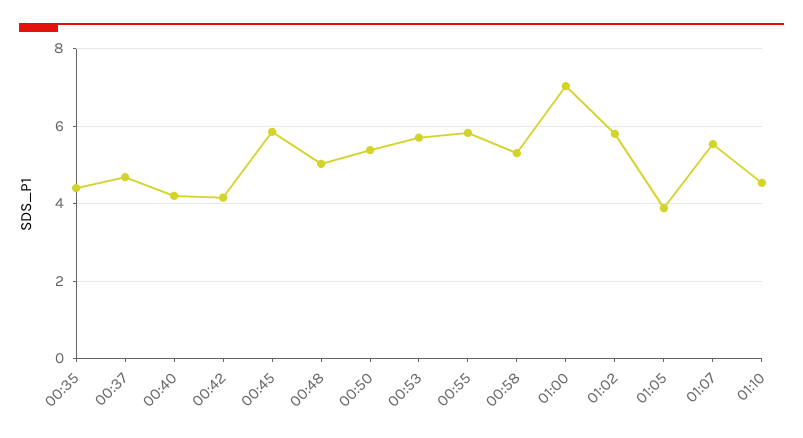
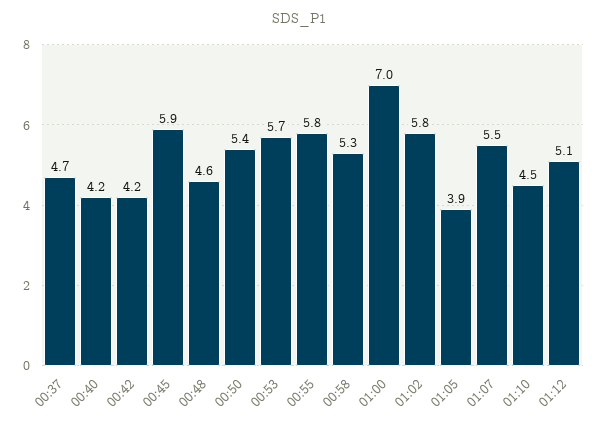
00:35: 4.4 -> none
00:48: 5 -> 4.6
01:12: none -> 5.1

